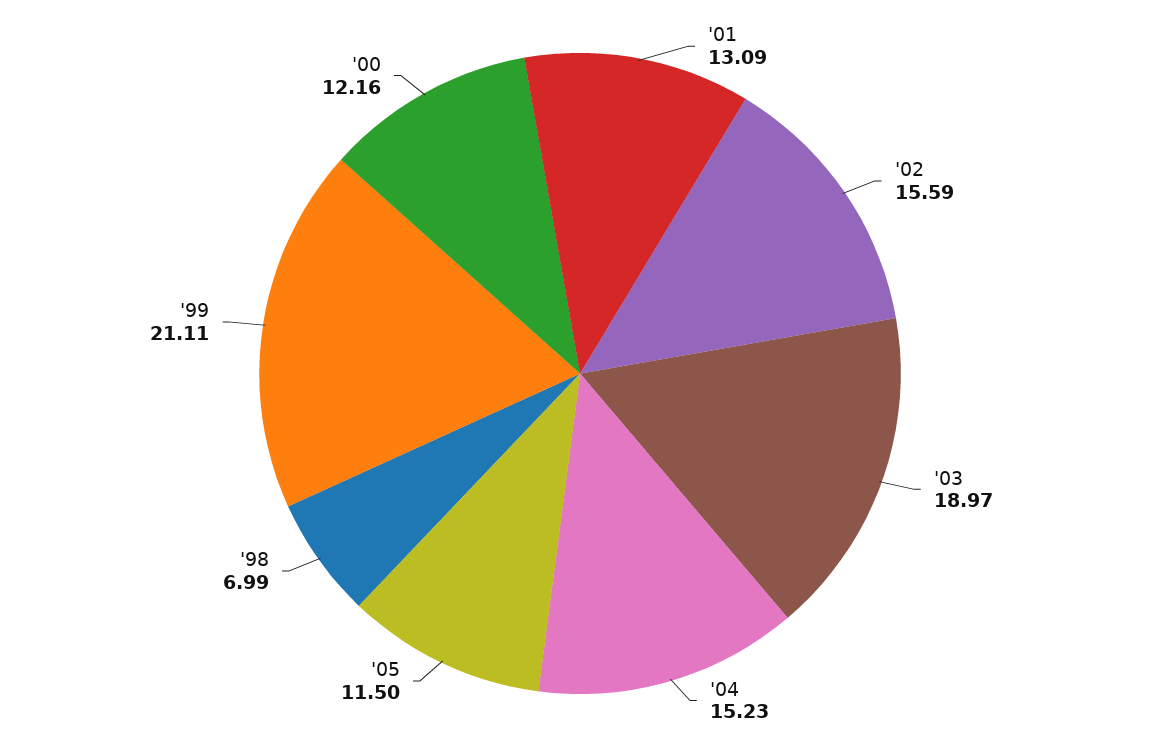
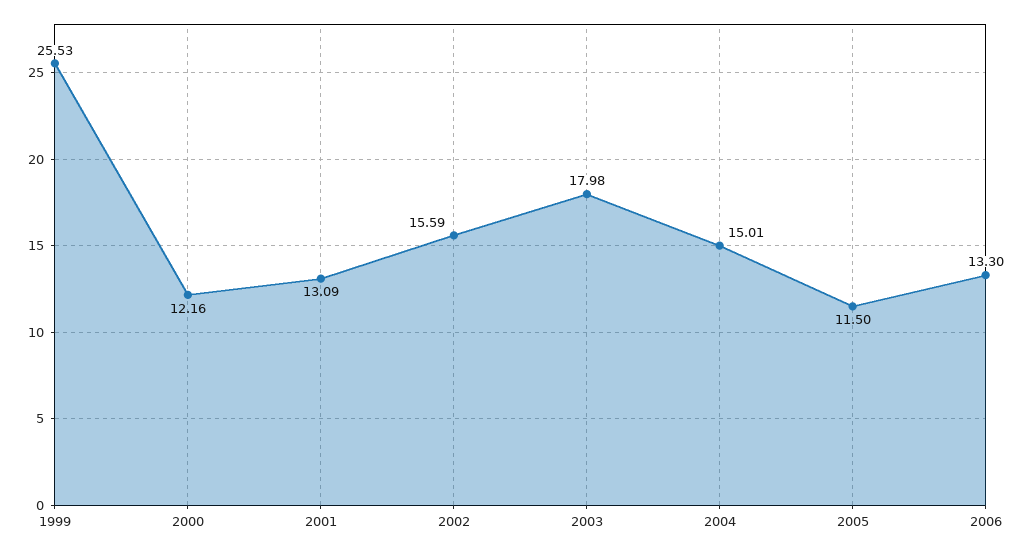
'03: 18.97 -> 17.98
'04: 15.23 -> 15.01
'98: 6.99 -> none
'99: 21.11 -> 25.53
2006: none -> 13.3

